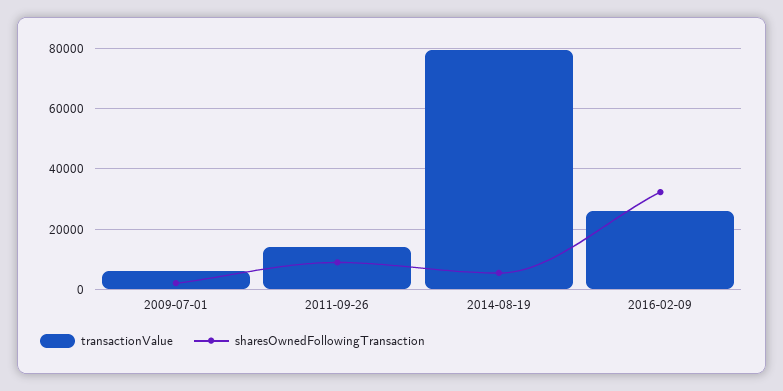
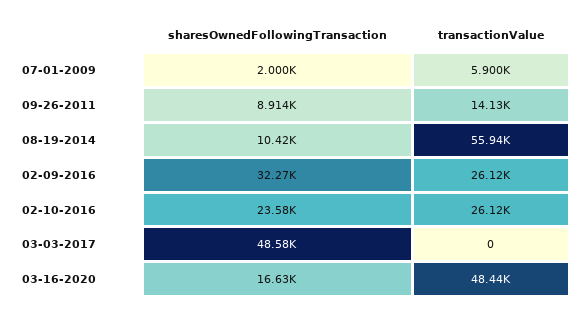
transactionValue, 2014-08-19: 80000 -> 55940
sharesOwnedFollowingTransaction, 2014-08-19: 6000 -> 10420
sharesOwnedFollowingTransaction, 02-10-2016: none -> 23580
transactionValue, 02-10-2016: none -> 26120
sharesOwnedFollowingTransaction, 03-03-2017: none -> 48580
transactionValue, 03-03-2017: none -> 0
sharesOwnedFollowingTransaction, 03-16-2020: none -> 16630
transactionValue, 03-16-2020: none -> 48440

